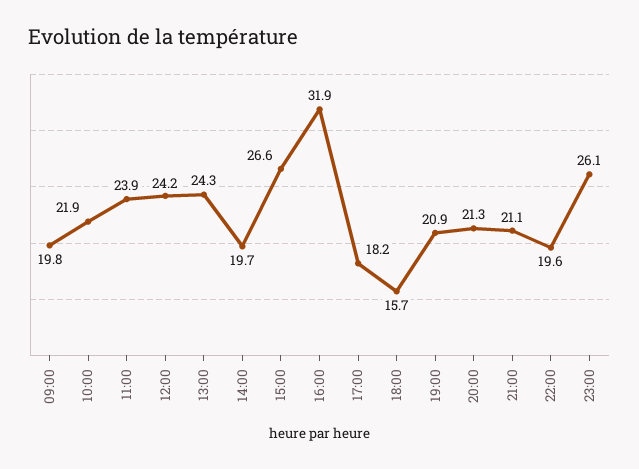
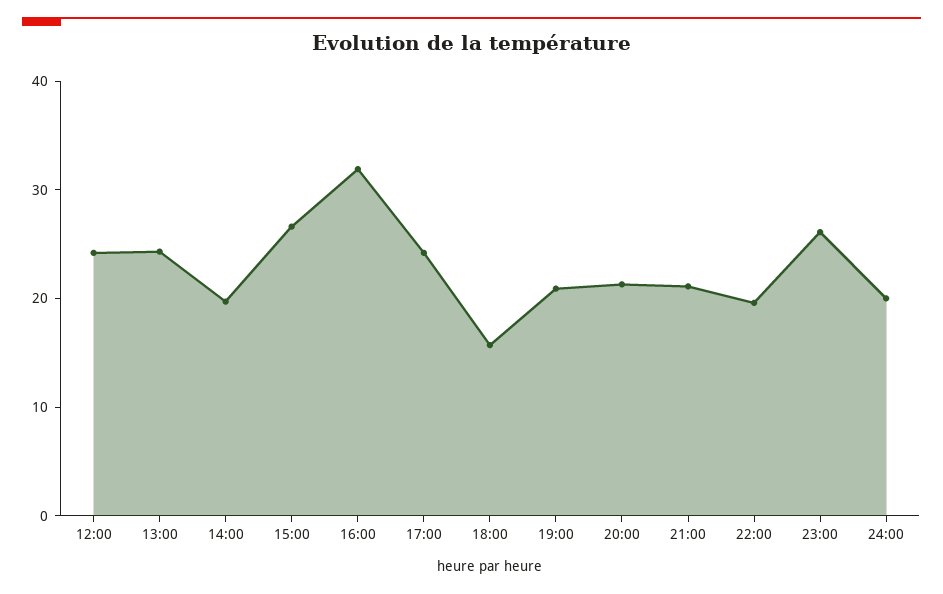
09:00: 19.8 -> none
10:00: 21.9 -> none
11:00: 23.9 -> none
17:00: 18.2 -> 24
24:00: none -> 20

